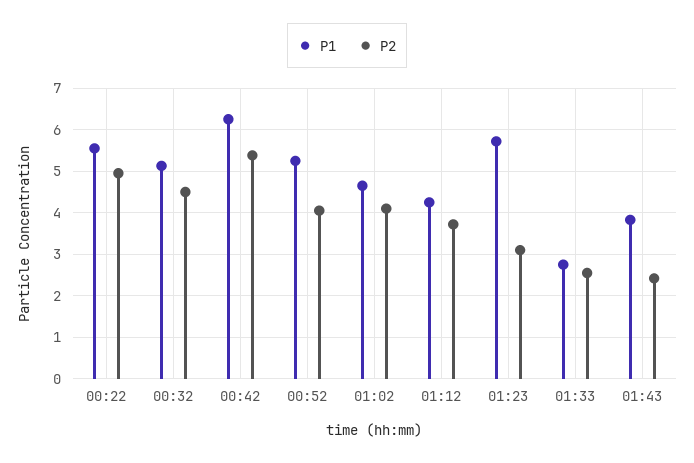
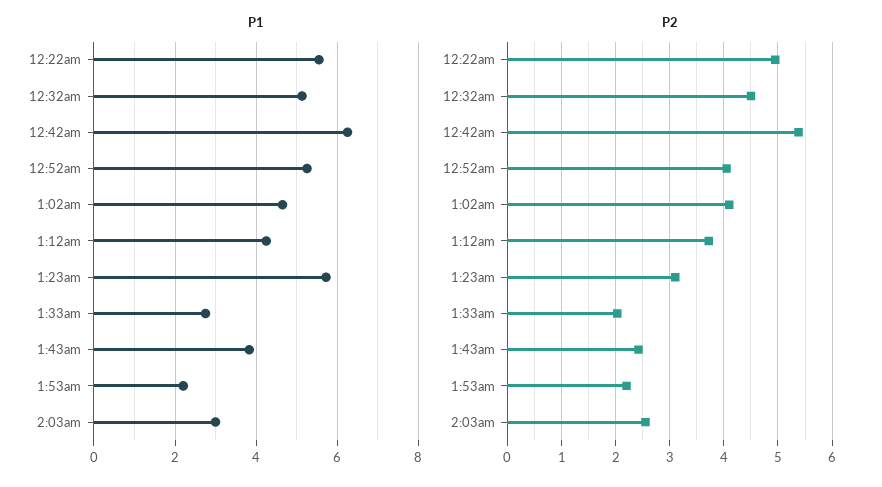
P2, 01:33: 2.6 -> 2
P1, 1:53am: none -> 2.2
P1, 2:03am: none -> 3
P2, 1:53am: none -> 2.2
P2, 2:03am: none -> 2.6

